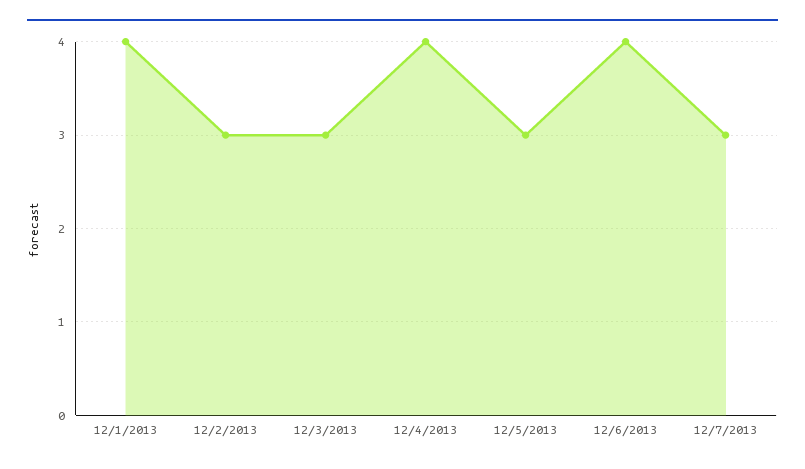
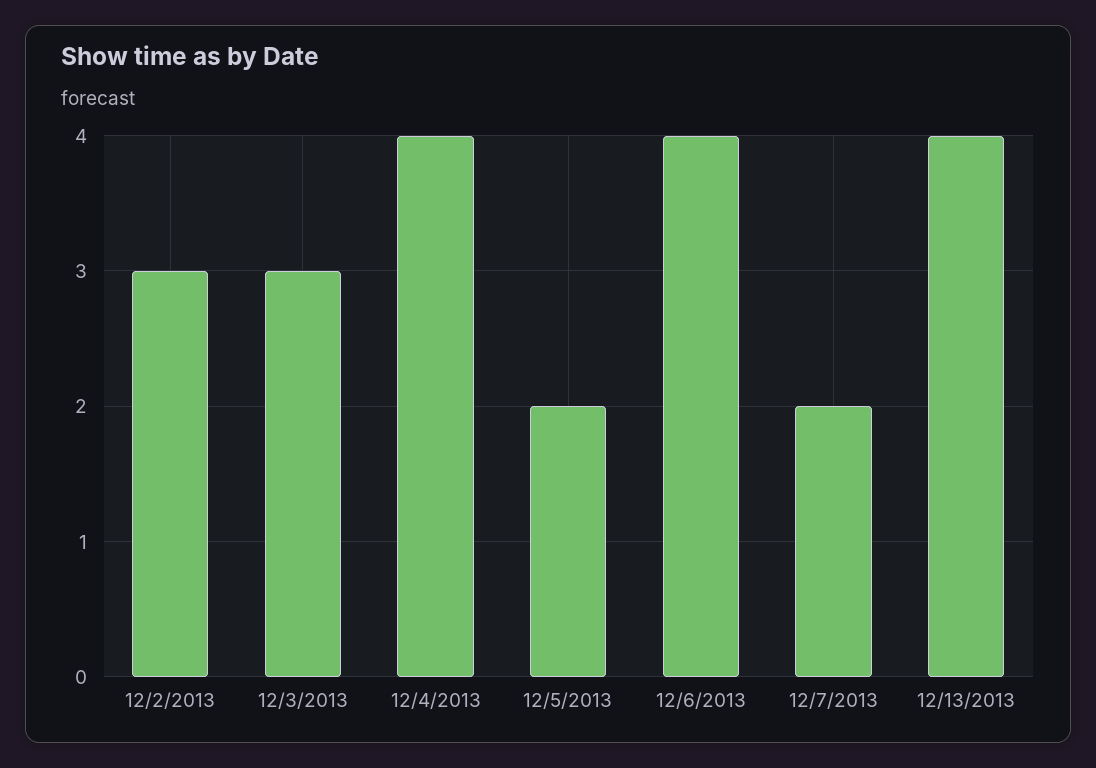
12/1/2013: 4 -> none
12/5/2013: 3 -> 2
12/7/2013: 3 -> 2
12/13/2013: none -> 4

